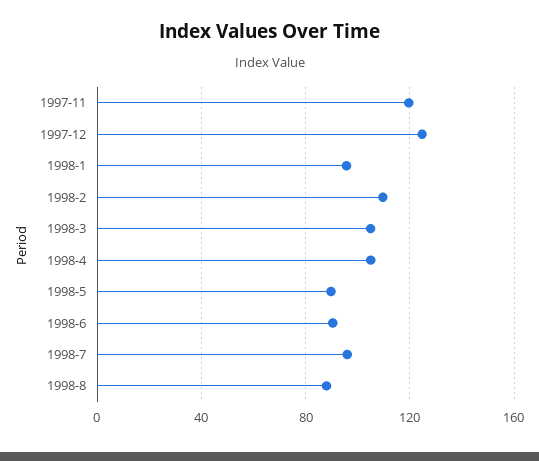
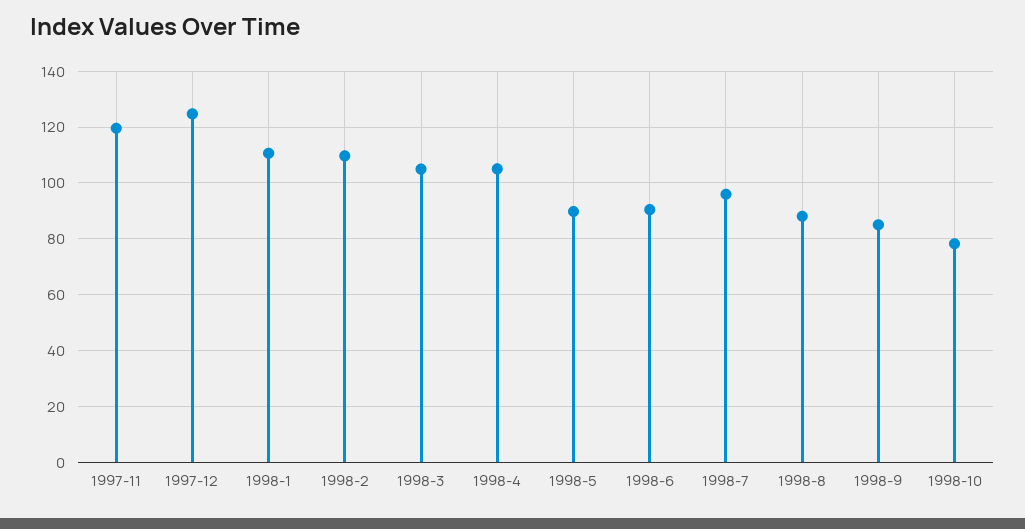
1998-1: 95 -> 110
1998-9: none -> 85
1998-10: none -> 77.5

